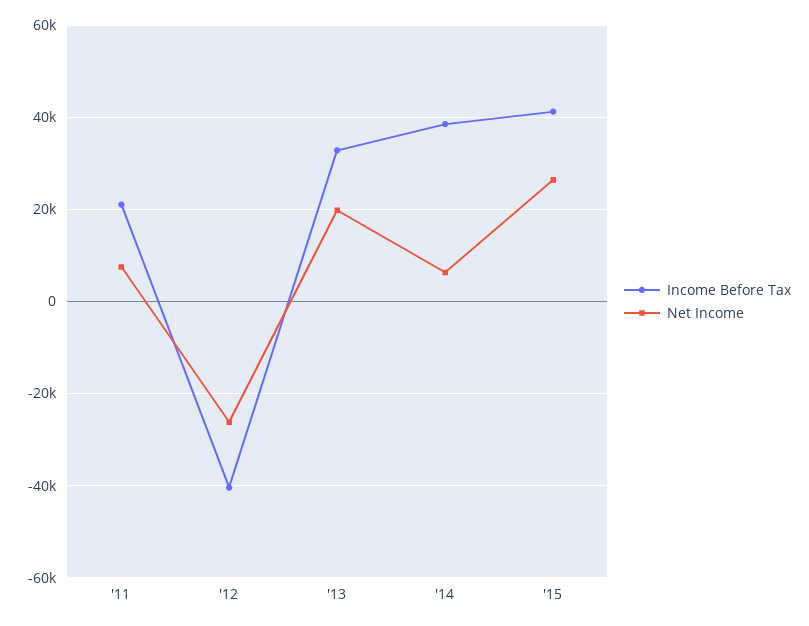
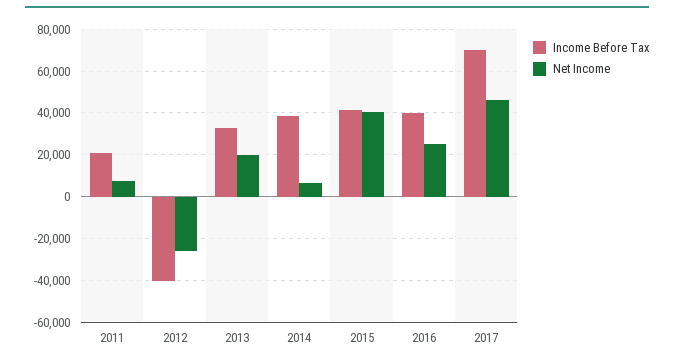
Net Income, '15: 26000 -> 40000
Income Before Tax, 2016: none -> 40000
Net Income, 2016: none -> 25000
Income Before Tax, 2017: none -> 70000
Net Income, 2017: none -> 45000

